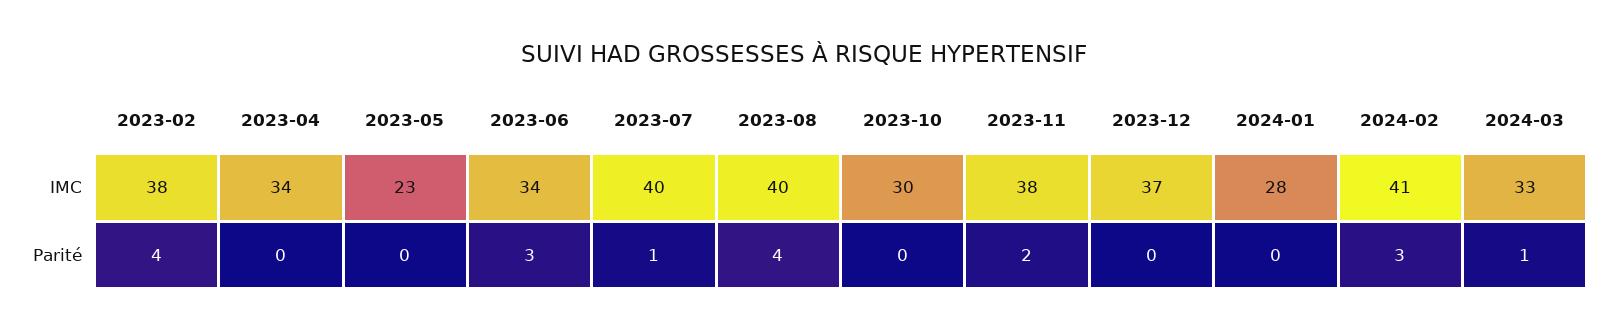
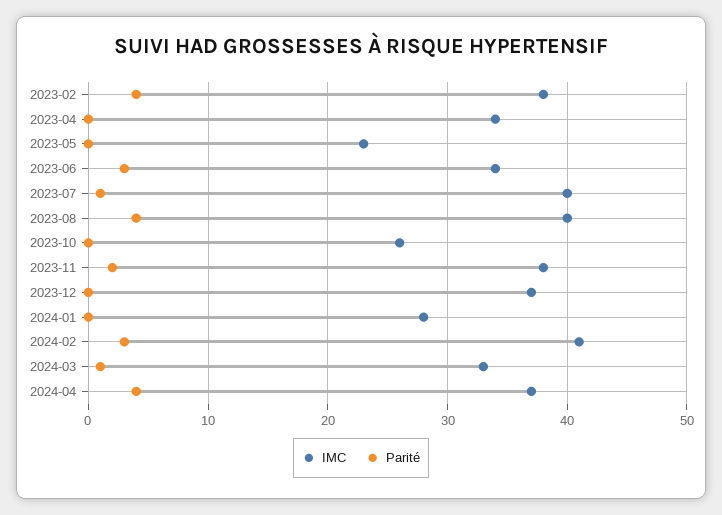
IMC, 2023-10: 30 -> 26
IMC, 2024-04: none -> 37
Parité, 2024-04: none -> 4

